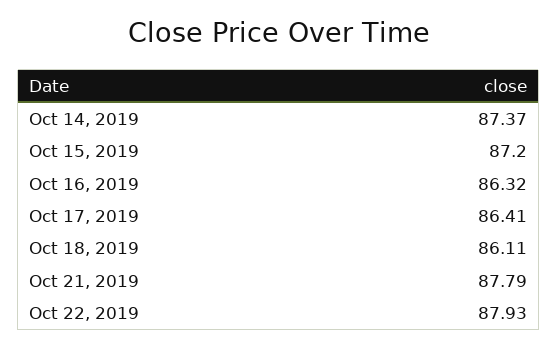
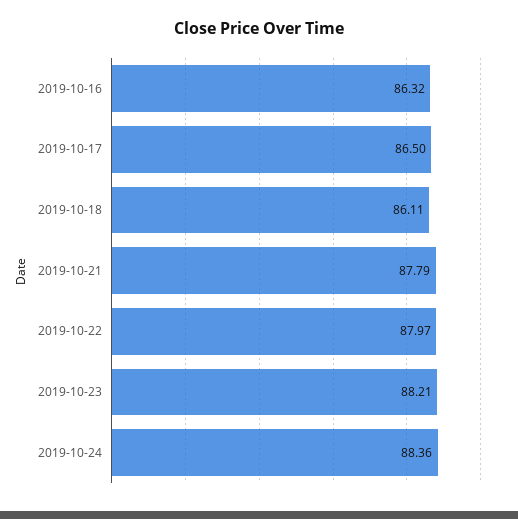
Oct 14, 2019: 87.37 -> none
Oct 15, 2019: 87.2 -> none
Oct 17, 2019: 86.41 -> 86.5
Oct 22, 2019: 87.93 -> 87.97
2019-10-23: none -> 88.21
2019-10-24: none -> 88.36

